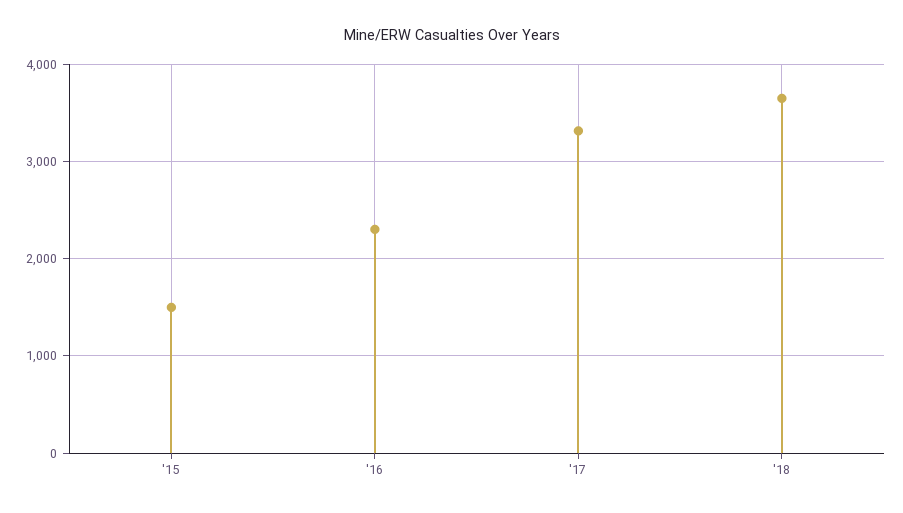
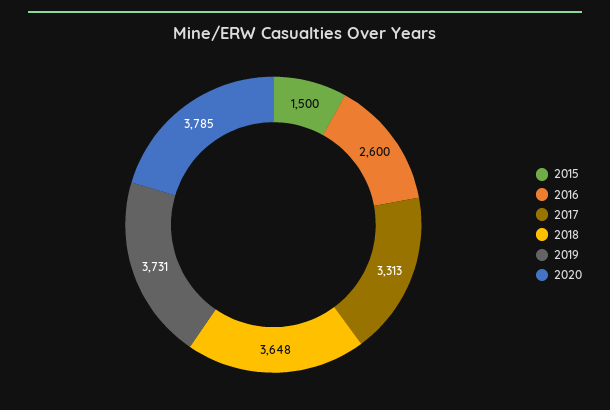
'16: 2300 -> 2600
2019: none -> 3731
2020: none -> 3785

